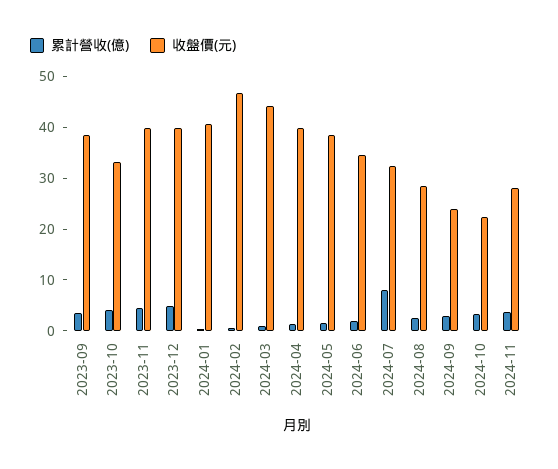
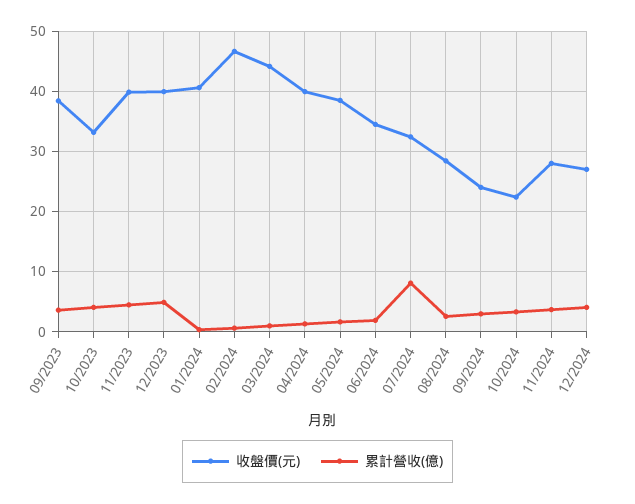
收盤價(元), 12/2024: none -> 27
累計營收(億), 12/2024: none -> 4

